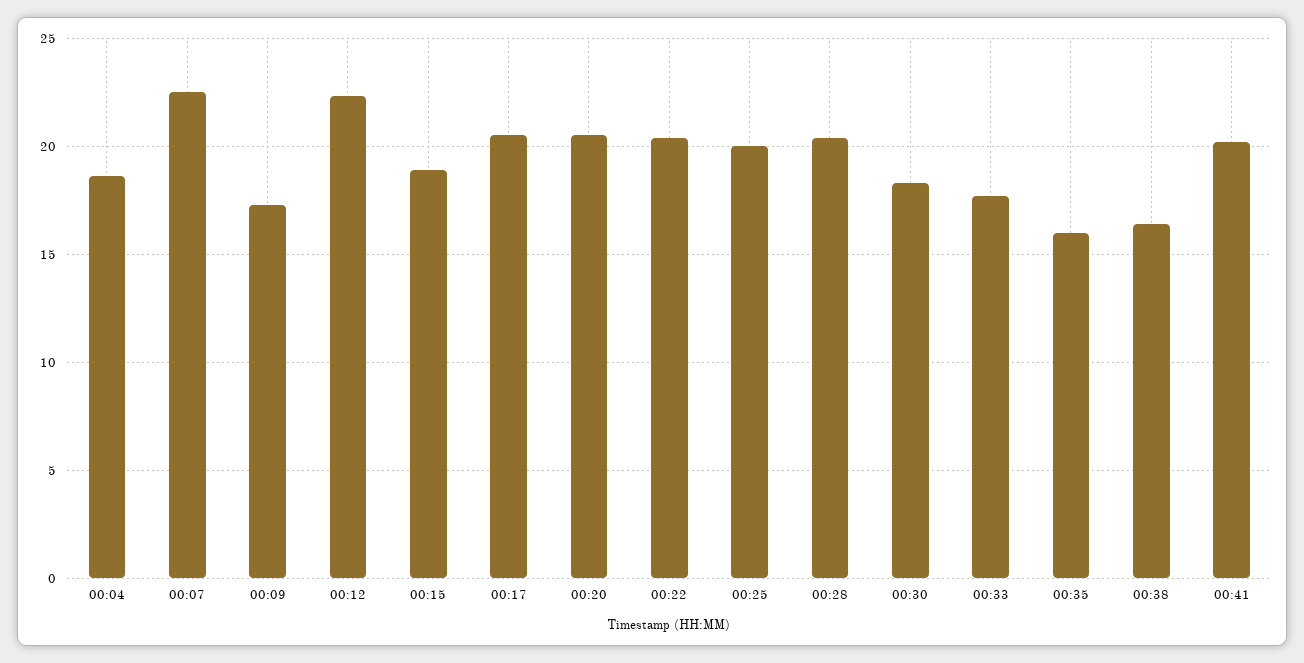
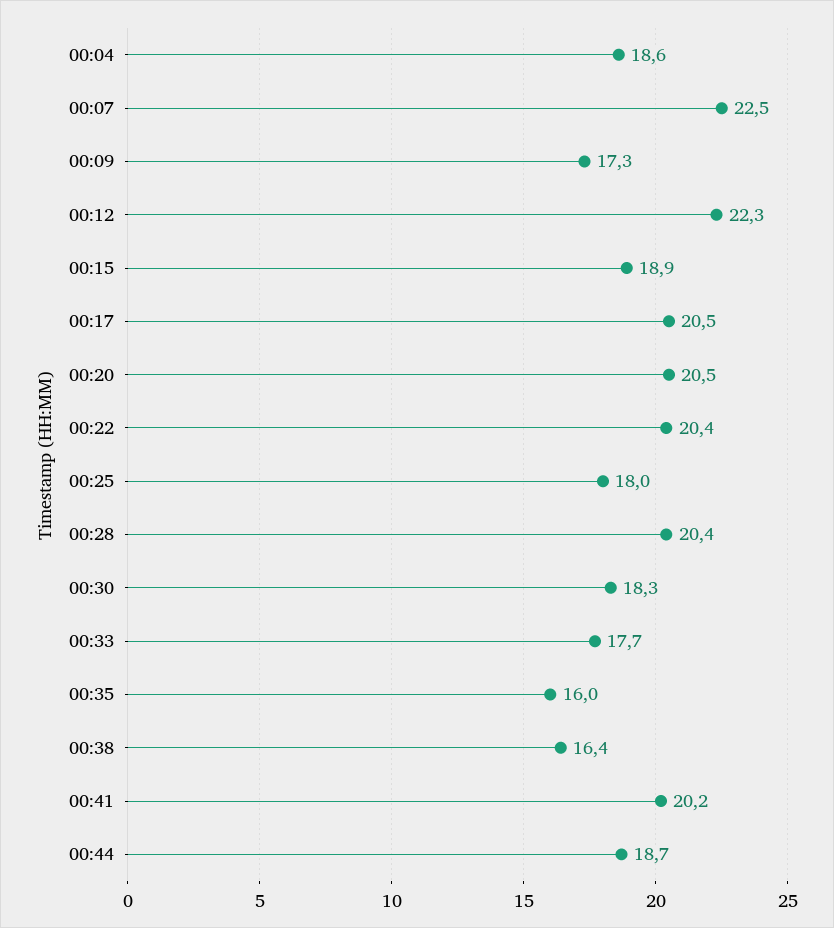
00:25: 20 -> 18
00:44: none -> 18.7

